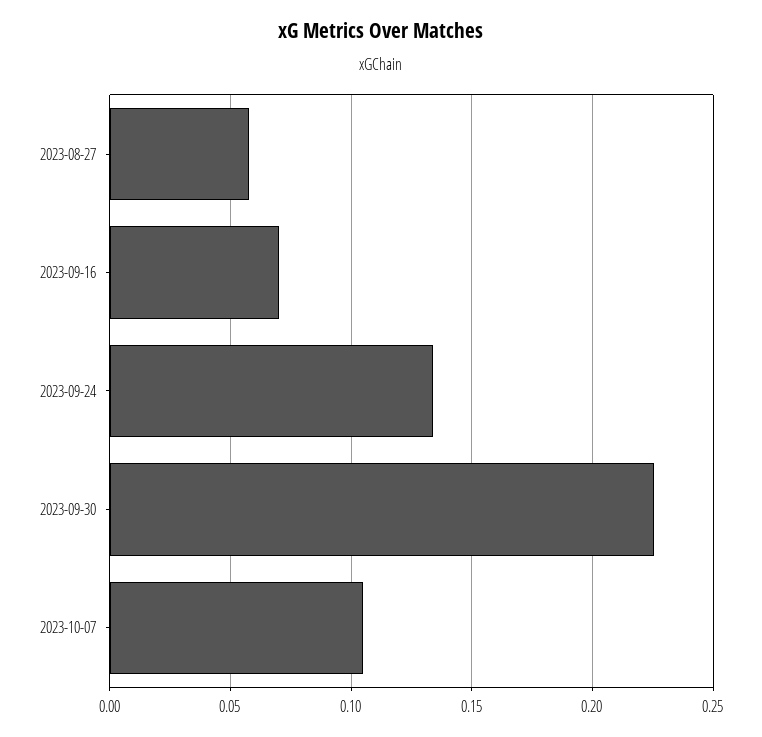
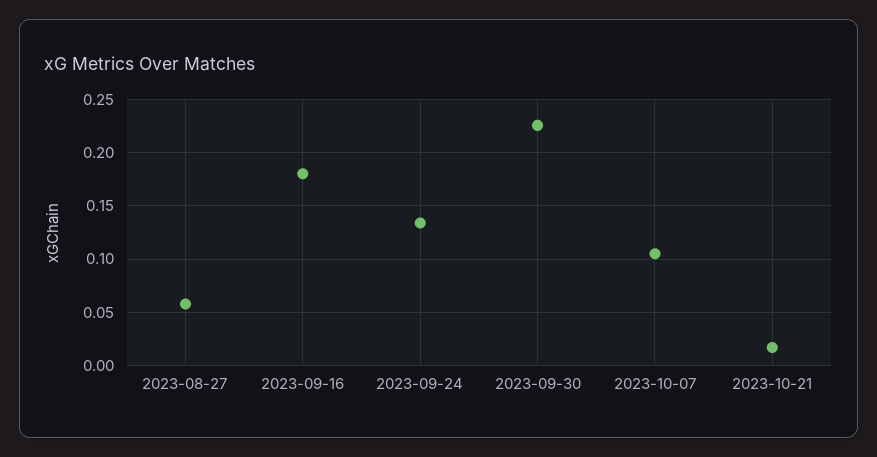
2023-09-16: 0.07 -> 0.18
2023-10-21: none -> 0.02

